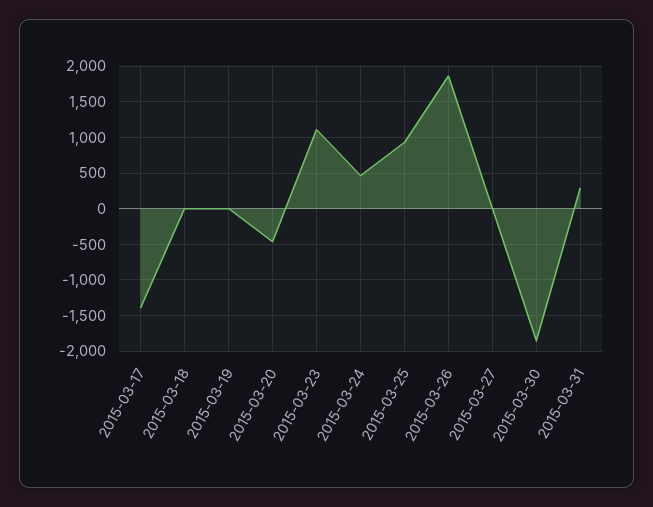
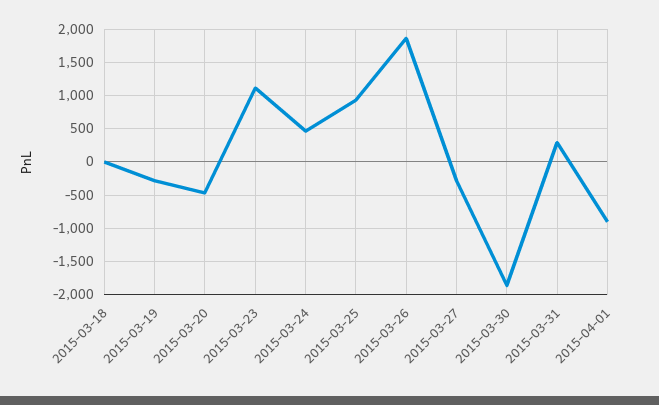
2015-03-17: -1400 -> none
2015-03-19: 0 -> -300
2015-03-27: 0 -> -300
2015-04-01: none -> -900

